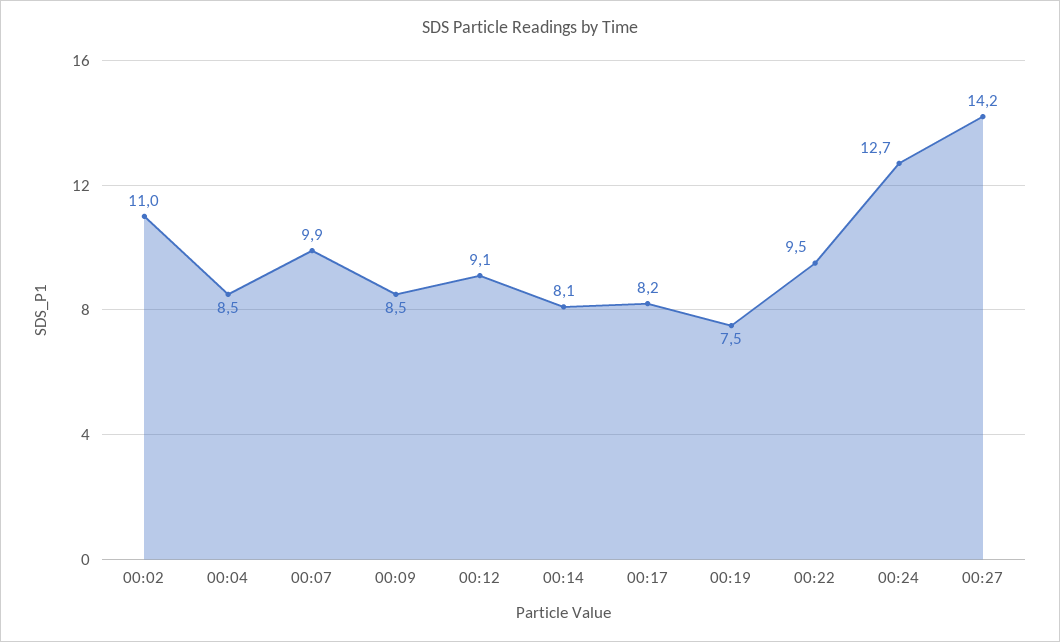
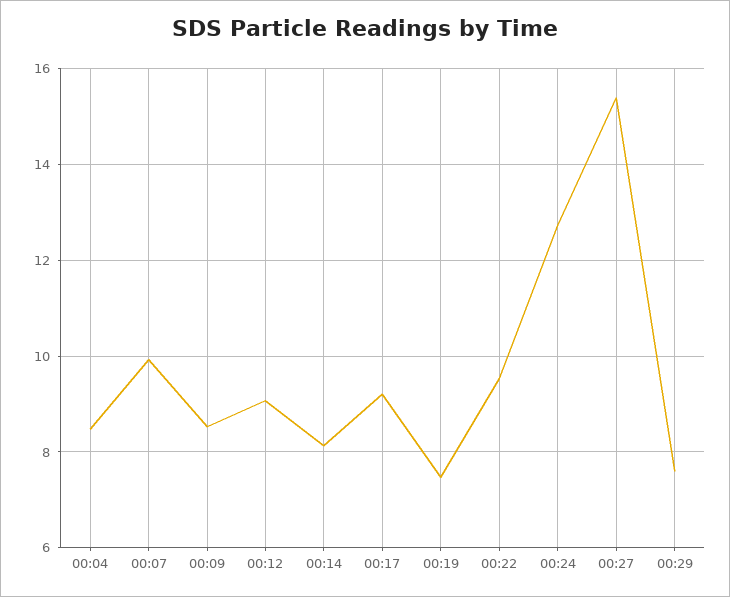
00:02: 11 -> none
00:17: 8.2 -> 9.2
00:27: 14.2 -> 15.4
00:29: none -> 7.6

